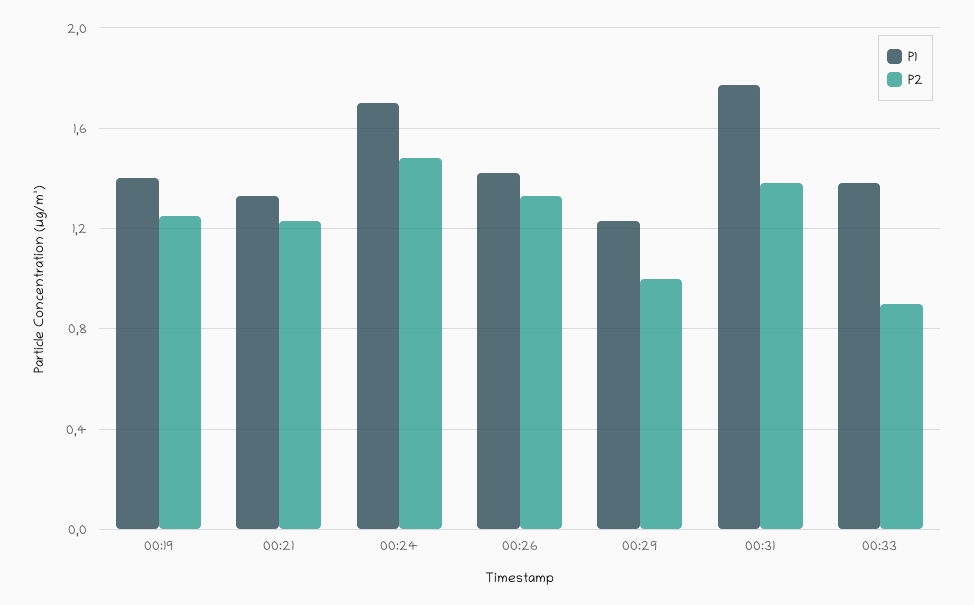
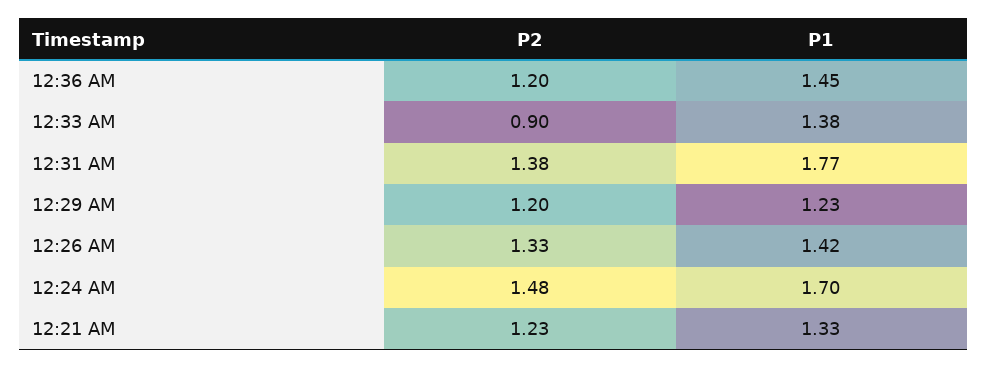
P1, 00:19: 1.4 -> none
P2, 00:19: 1.25 -> none
P2, 00:29: 1 -> 1.2
P2, 12:36 AM: none -> 1.2
P1, 12:36 AM: none -> 1.45

